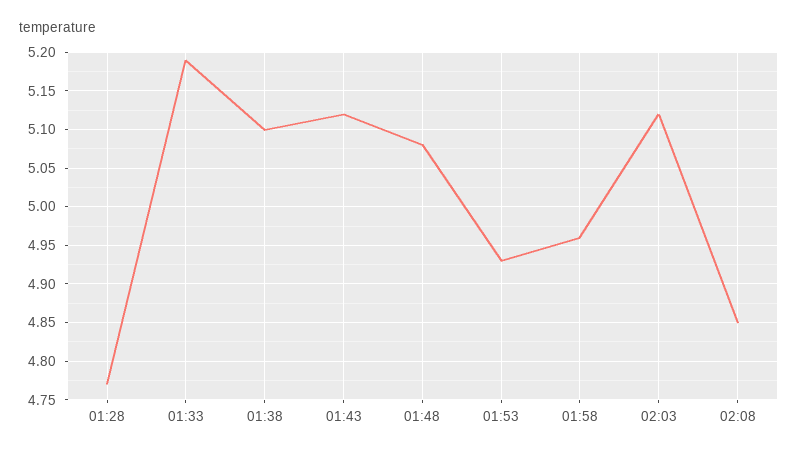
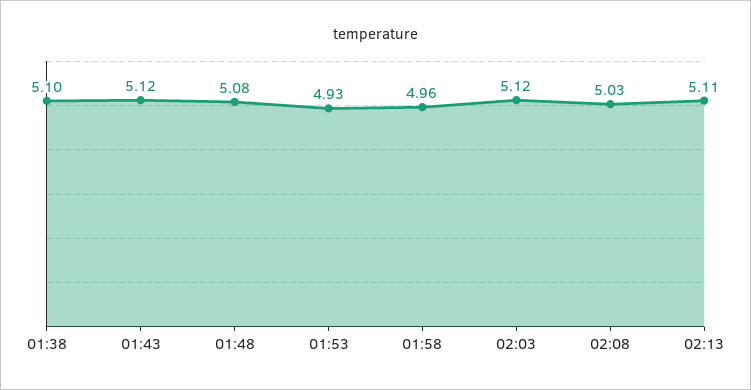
01:28: 4.77 -> none
01:33: 5.19 -> none
02:08: 4.85 -> 5.03
02:13: none -> 5.11

